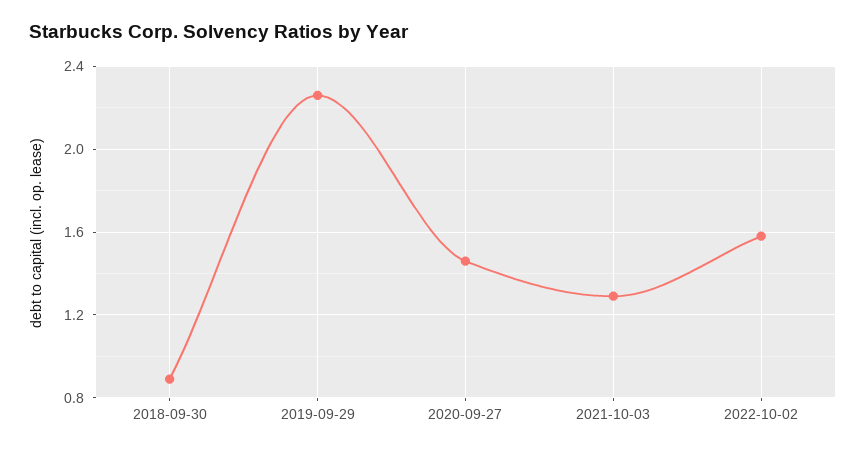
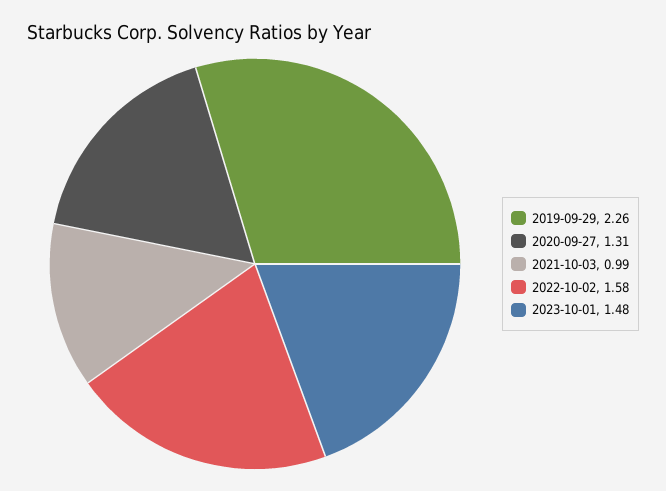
2018-09-30: 0.9 -> none
2020-09-27: 1.45 -> 1.31
2021-10-03: 1.3 -> 0.99
2023-10-01: none -> 1.48

